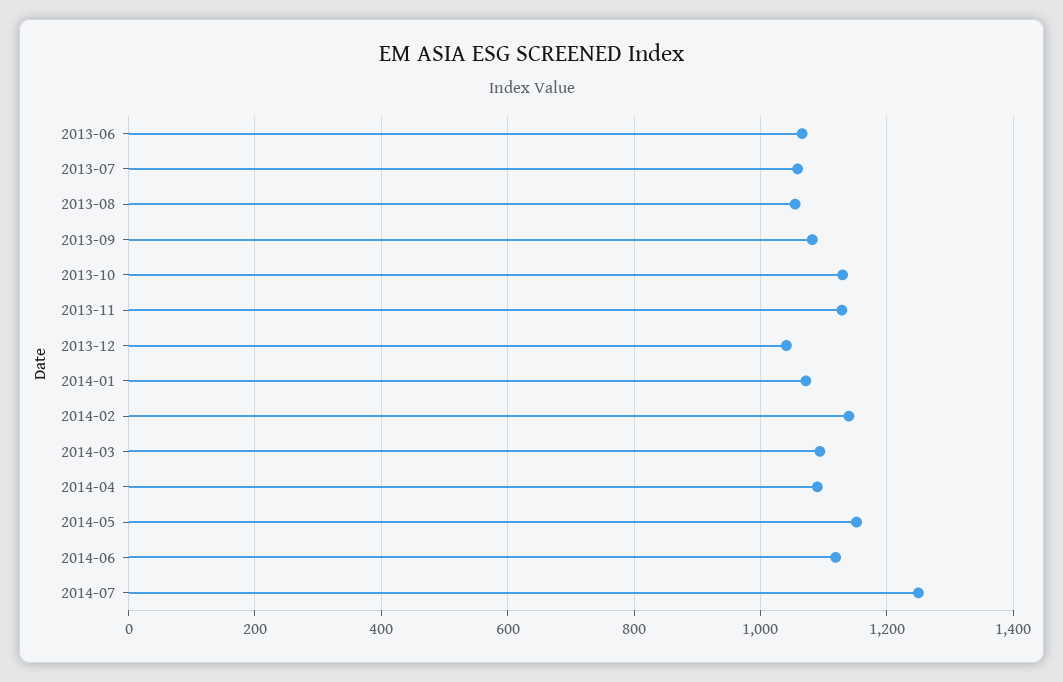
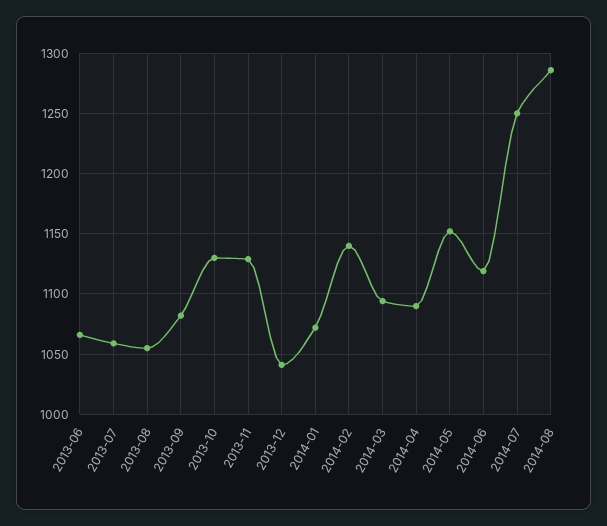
2014-08: none -> 1285

